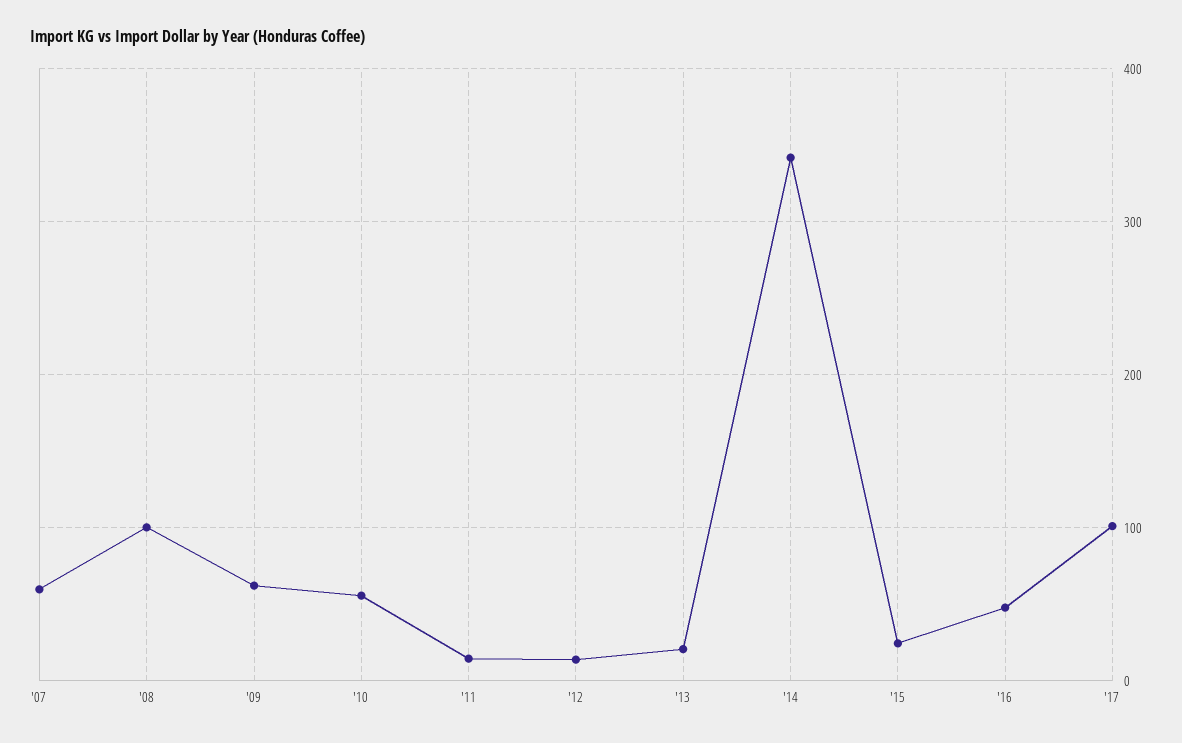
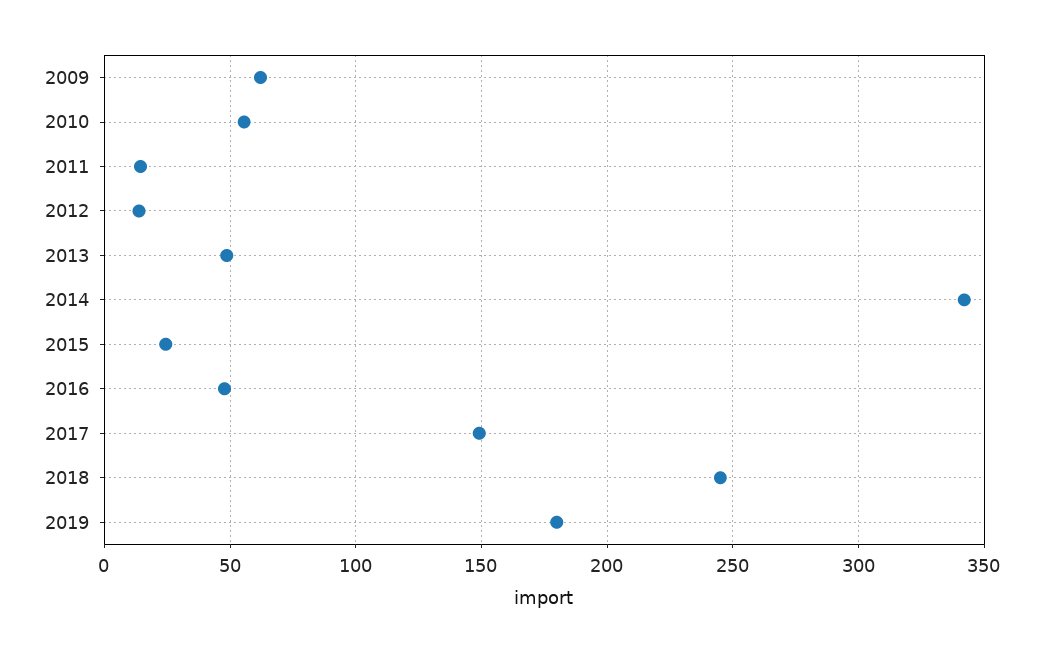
'07: 60 -> none
'08: 100 -> none
'13: 20 -> 50
'17: 100 -> 150
2018: none -> 245
2019: none -> 180

